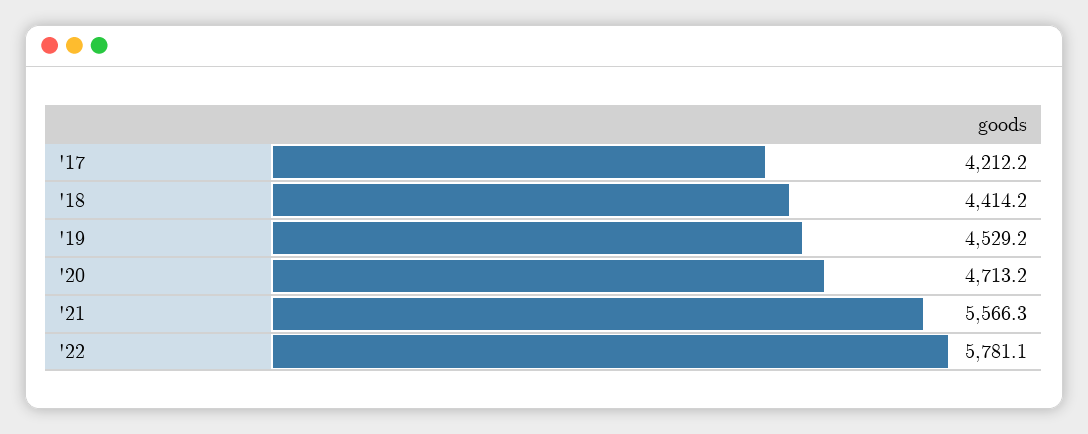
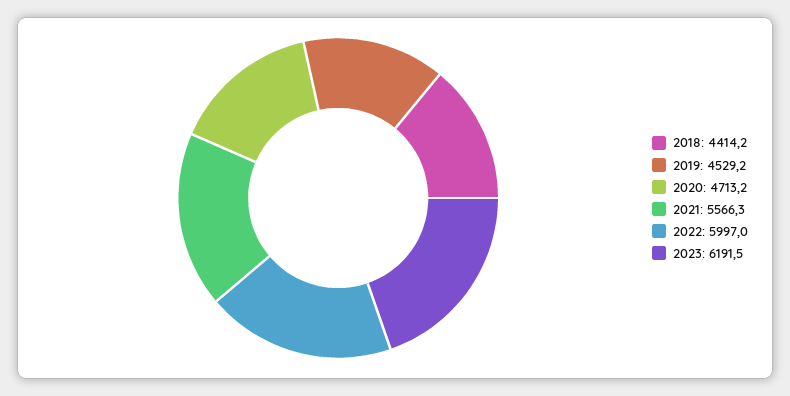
'17: 4212.2 -> none
'22: 5781.1 -> 5997
2023: none -> 6191.5

